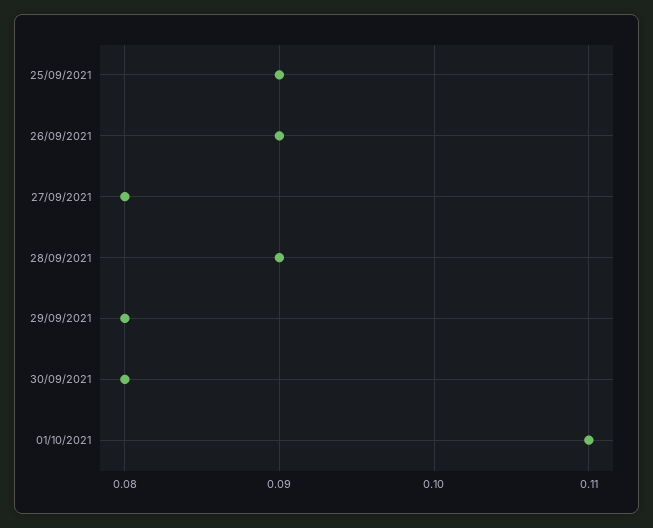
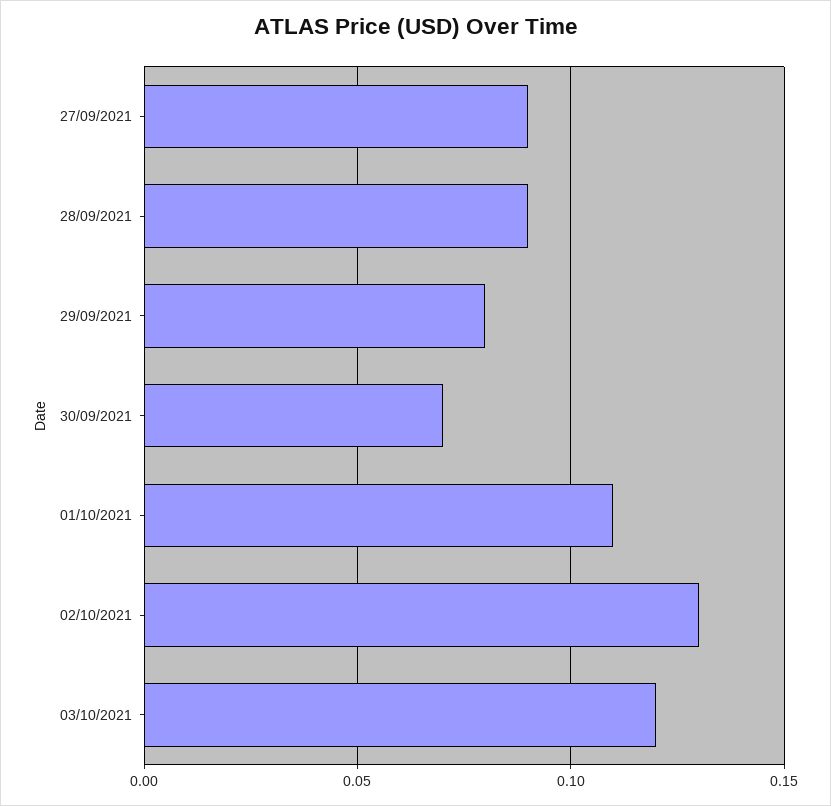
25/09/2021: 0.09 -> none
26/09/2021: 0.09 -> none
27/09/2021: 0.08 -> 0.09
30/09/2021: 0.08 -> 0.07
02/10/2021: none -> 0.13
03/10/2021: none -> 0.12

